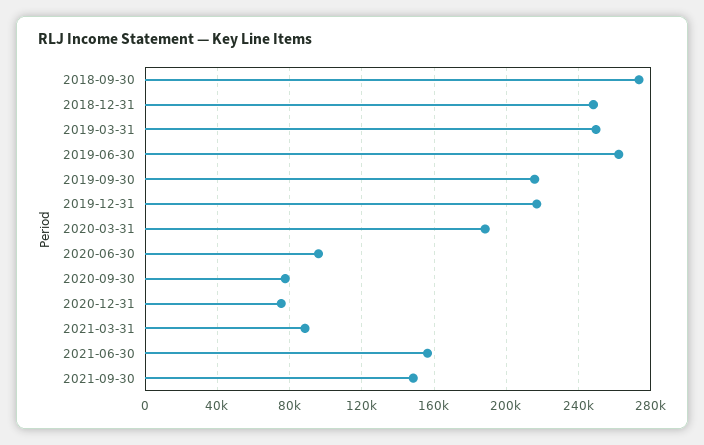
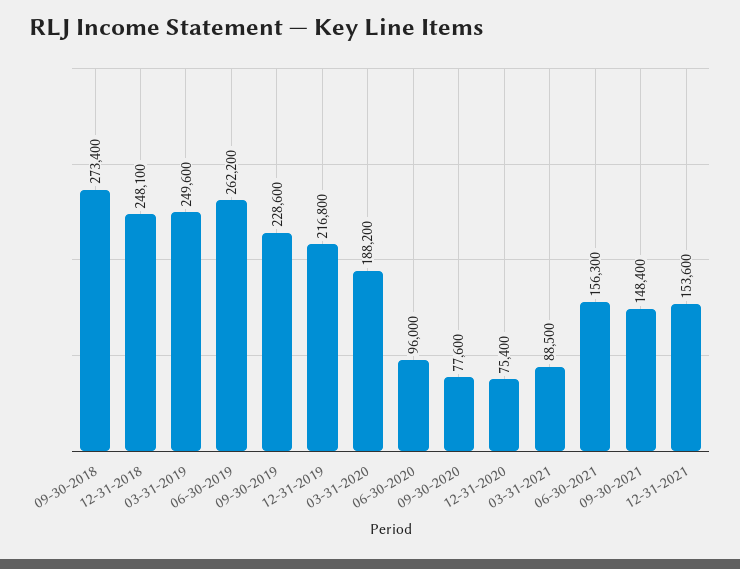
2019-09-30: 215000 -> 228600
12-31-2021: none -> 153600

